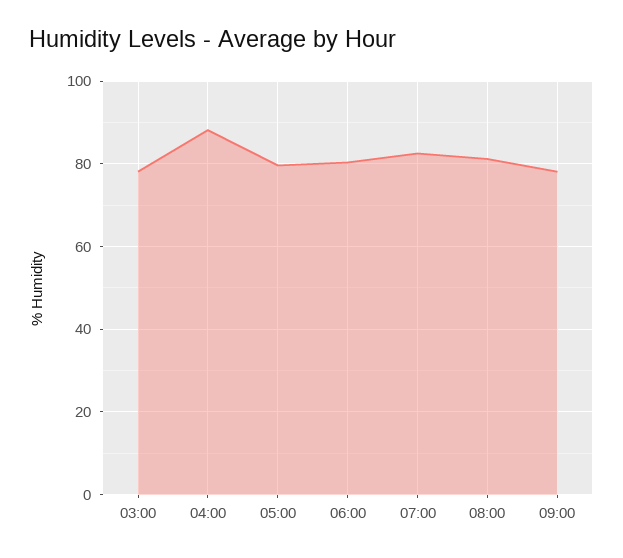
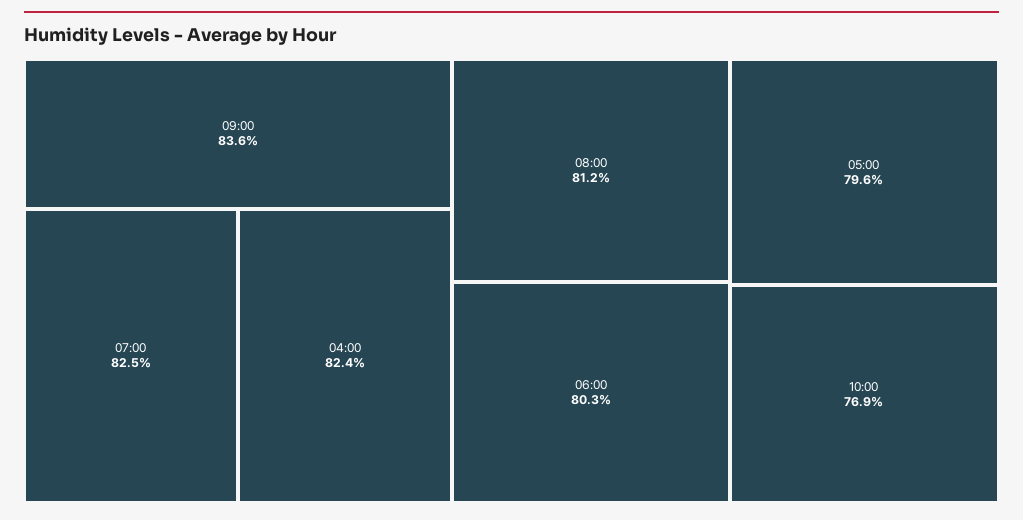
03:00: 78 -> none
04:00: 88 -> 82.4
09:00: 78 -> 83.6
10:00: none -> 76.9

